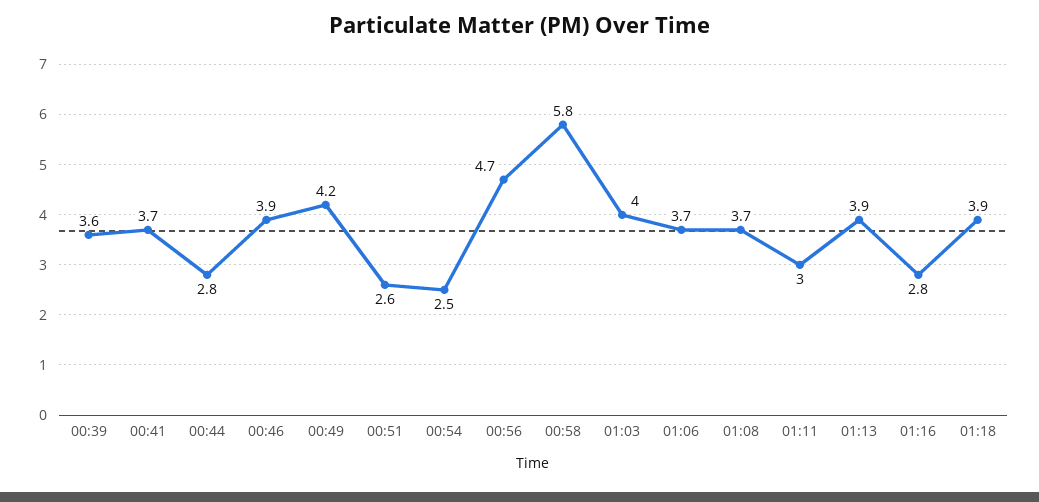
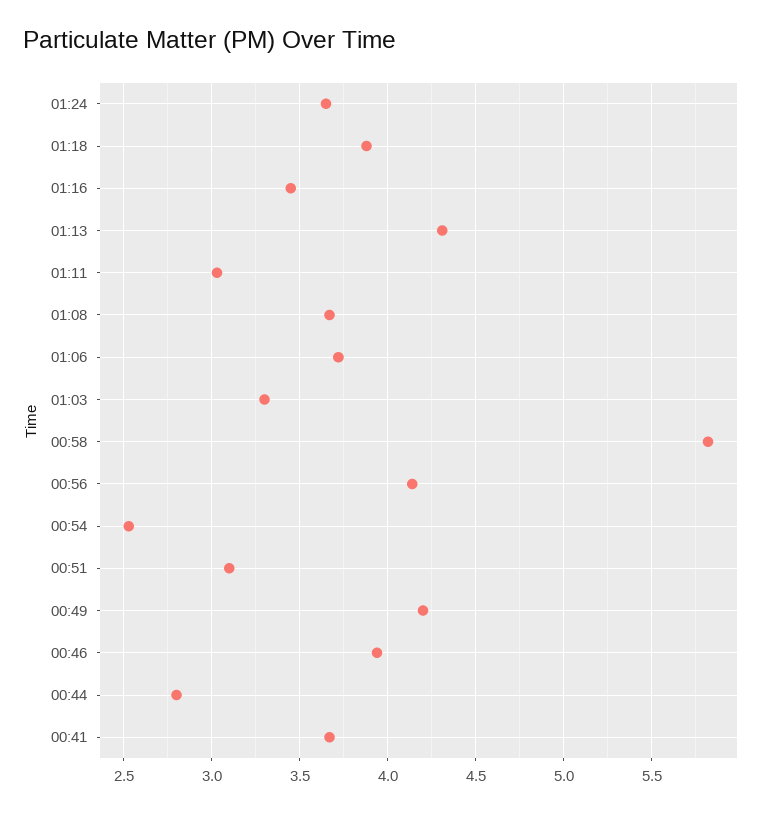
00:39: 3.6 -> none
00:51: 2.6 -> 3.1
00:56: 4.7 -> 4.15
01:03: 4 -> 3.3
01:13: 3.9 -> 4.3
01:16: 2.8 -> 3.45
01:24: none -> 3.65

